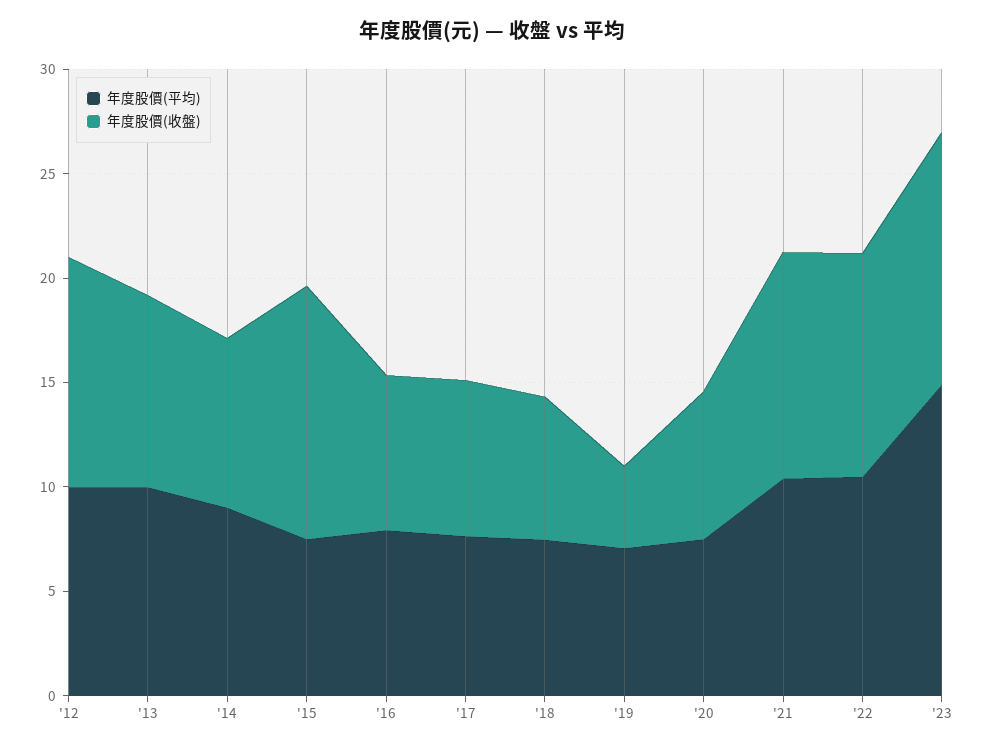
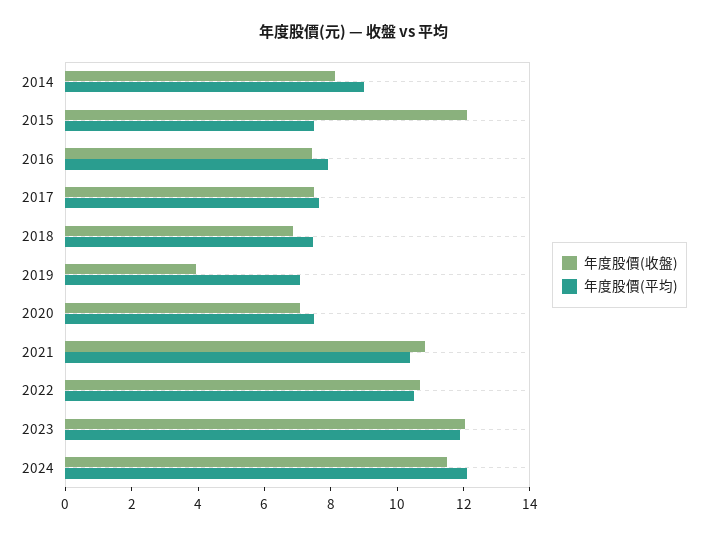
年度股價(平均), '12: 10 -> none
年度股價(收盤), '12: 11 -> none
年度股價(平均), '13: 10 -> none
年度股價(收盤), '13: 9 -> none
年度股價(平均), '23: 15 -> 12
年度股價(收盤), 2024: none -> 11.5
年度股價(平均), 2024: none -> 12

